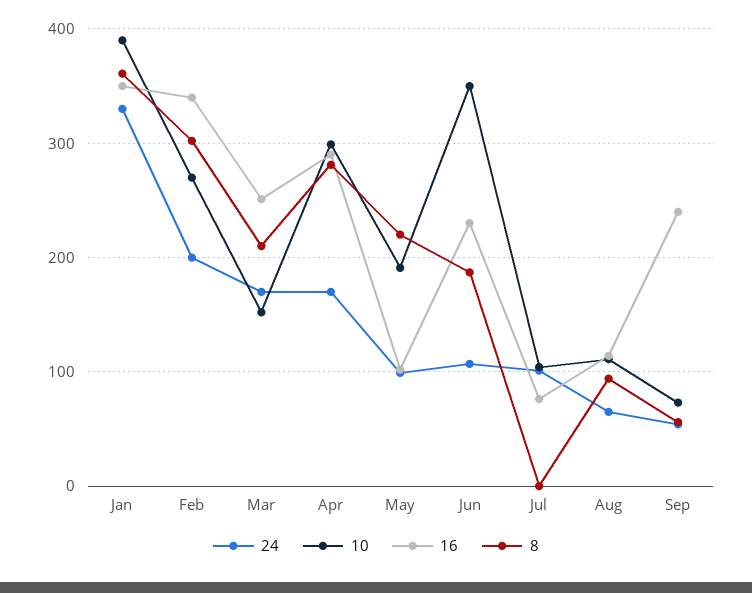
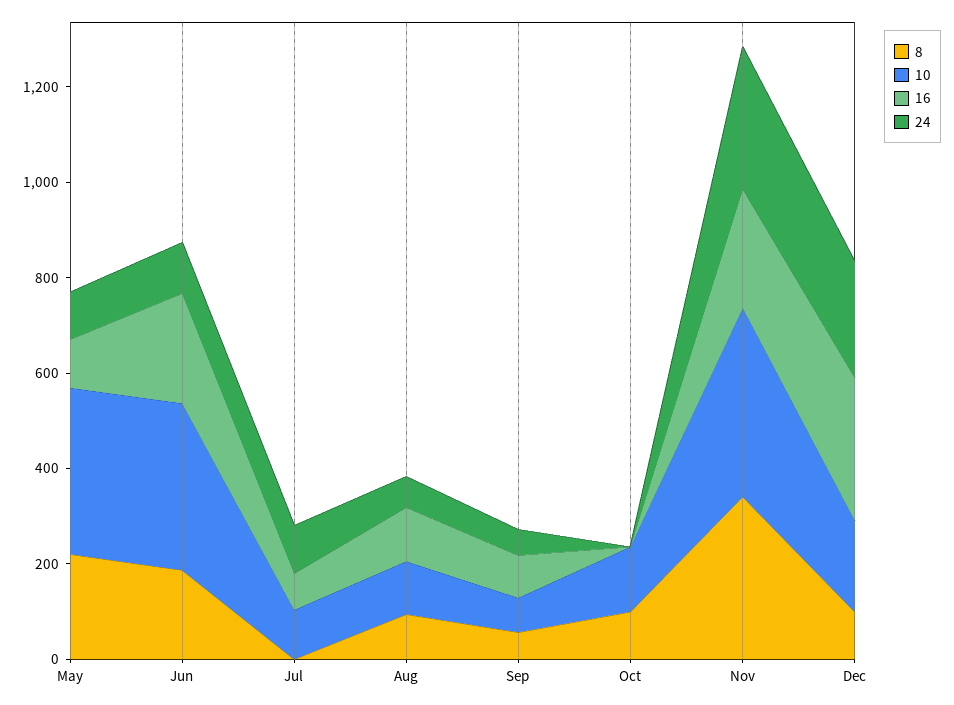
24, Jan: 330 -> none
10, Jan: 390 -> none
16, Jan: 350 -> none
8, Jan: 360 -> none
24, Feb: 200 -> none
10, Feb: 270 -> none
16, Feb: 340 -> none
8, Feb: 300 -> none
24, Mar: 170 -> none
10, Mar: 150 -> none
16, Mar: 250 -> none
8, Mar: 210 -> none
24, Apr: 170 -> none
10, Apr: 300 -> none
16, Apr: 290 -> none
8, Apr: 280 -> none
10, May: 190 -> 350
16, Sep: 240 -> 100
8, Oct: none -> 100
10, Oct: none -> 150
16, Oct: none -> 0
24, Oct: none -> 0
8, Nov: none -> 350
10, Nov: none -> 400
16, Nov: none -> 250
24, Nov: none -> 300
8, Dec: none -> 100
10, Dec: none -> 200
16, Dec: none -> 300
24, Dec: none -> 250

